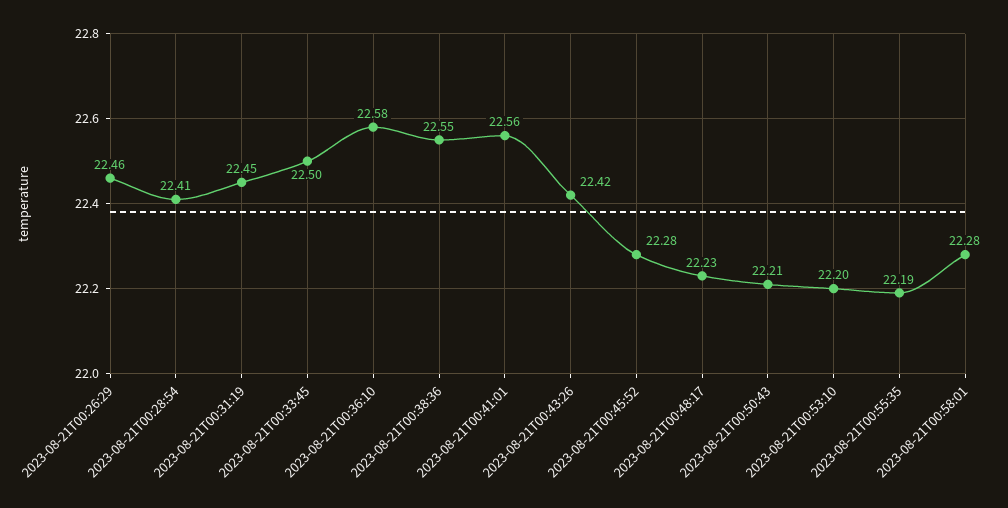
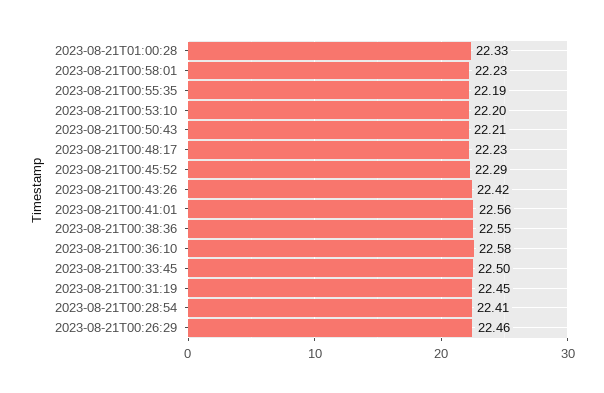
2023-08-21T00:45:52: 22.28 -> 22.29
2023-08-21T00:58:01: 22.28 -> 22.23
2023-08-21T01:00:28: none -> 22.33

